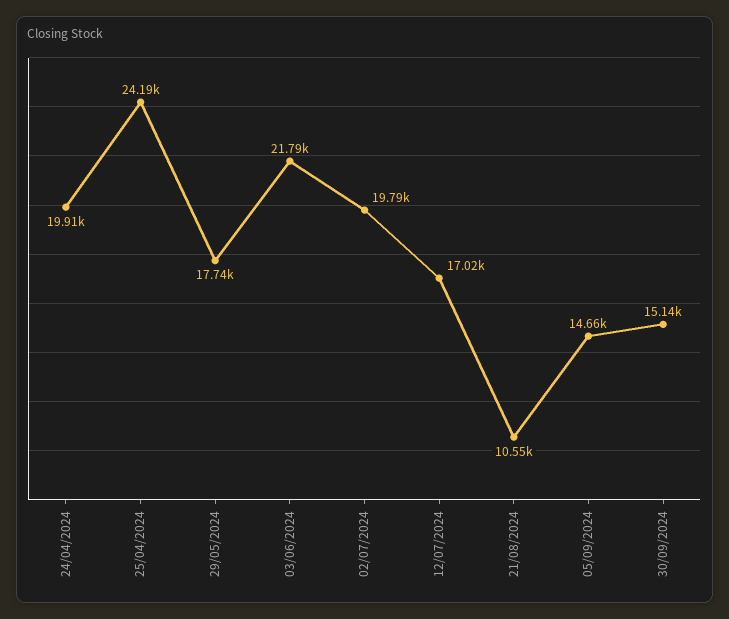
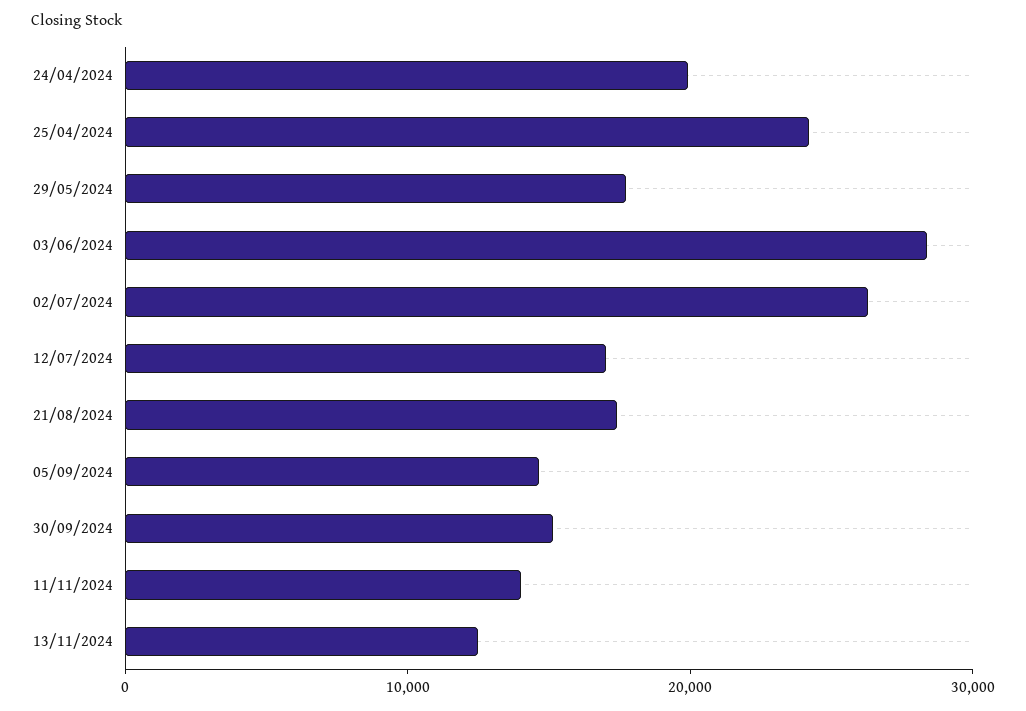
03/06/2024: 21790 -> 28000
02/07/2024: 19790 -> 26000
21/08/2024: 10550 -> 18000
11/11/2024: none -> 14000
13/11/2024: none -> 12000

